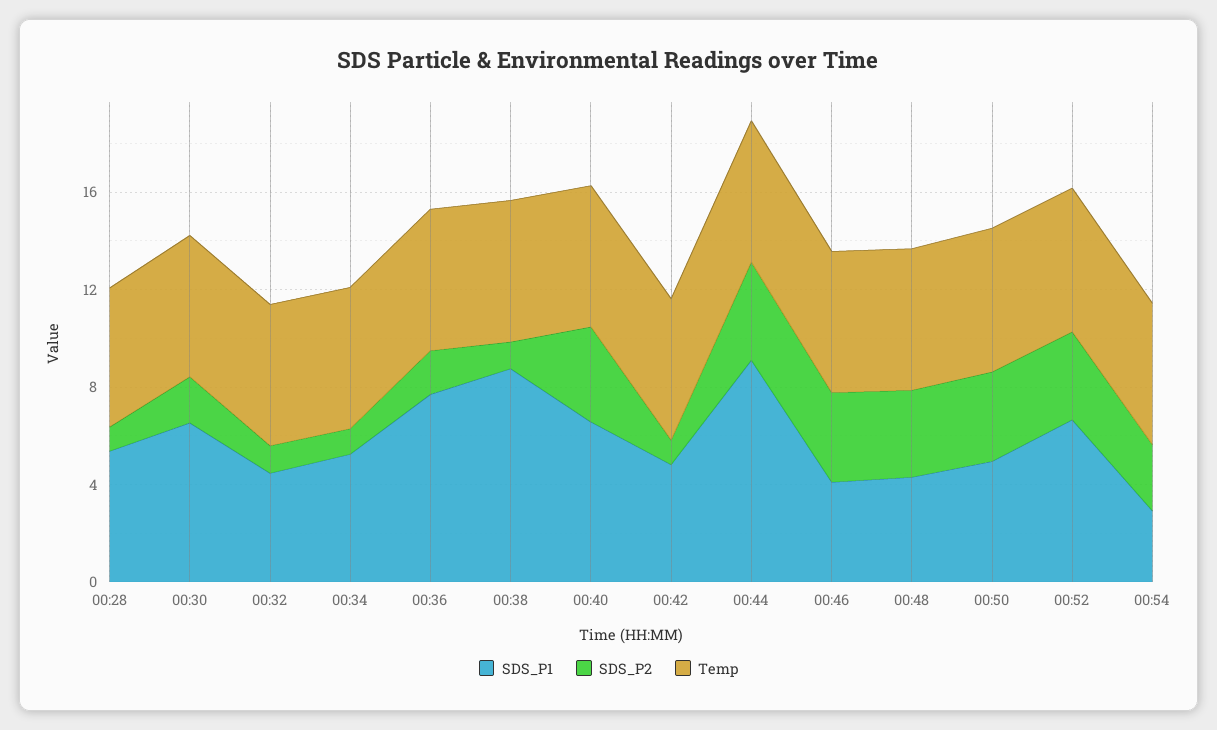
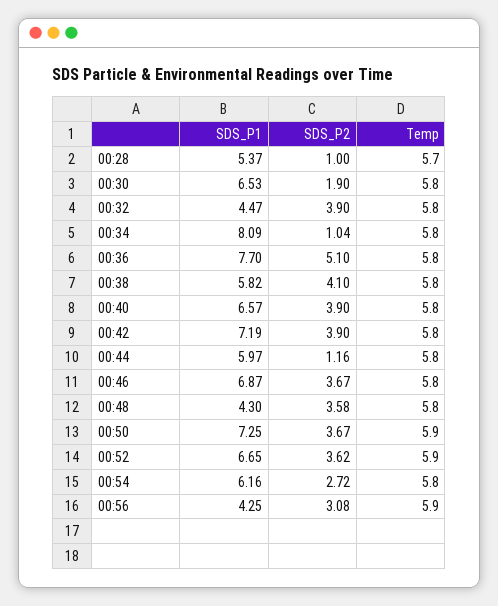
SDS_P2, 00:32: 1 -> 3.9
SDS_P1, 00:34: 5 -> 8.09
SDS_P2, 00:36: 2 -> 5.1
SDS_P1, 00:38: 9 -> 5.82
SDS_P2, 00:38: 1 -> 4.1
SDS_P1, 00:42: 5 -> 7.19
SDS_P2, 00:42: 1 -> 3.9
SDS_P1, 00:44: 9 -> 5.97
SDS_P2, 00:44: 4 -> 1.16
SDS_P1, 00:46: 4 -> 6.87
SDS_P1, 00:50: 5 -> 7.25
SDS_P1, 00:54: 3 -> 6.16
SDS_P1, 00:56: none -> 4.25
SDS_P2, 00:56: none -> 3.08
Temp, 00:56: none -> 5.9

